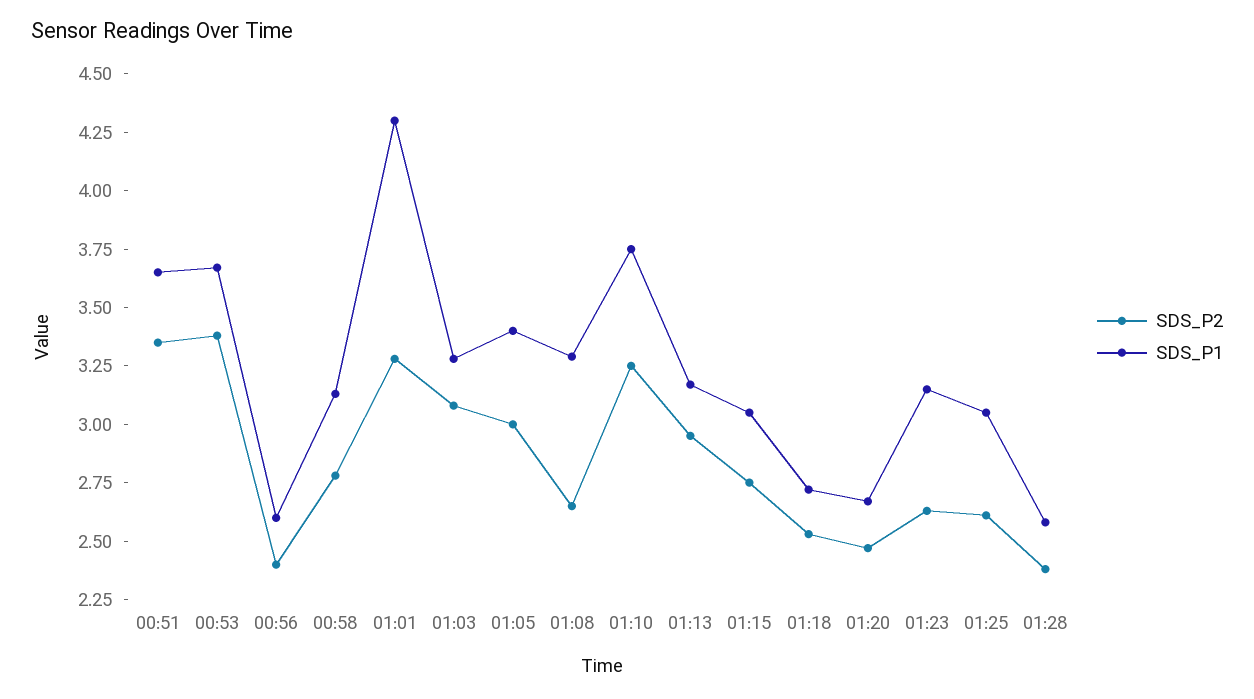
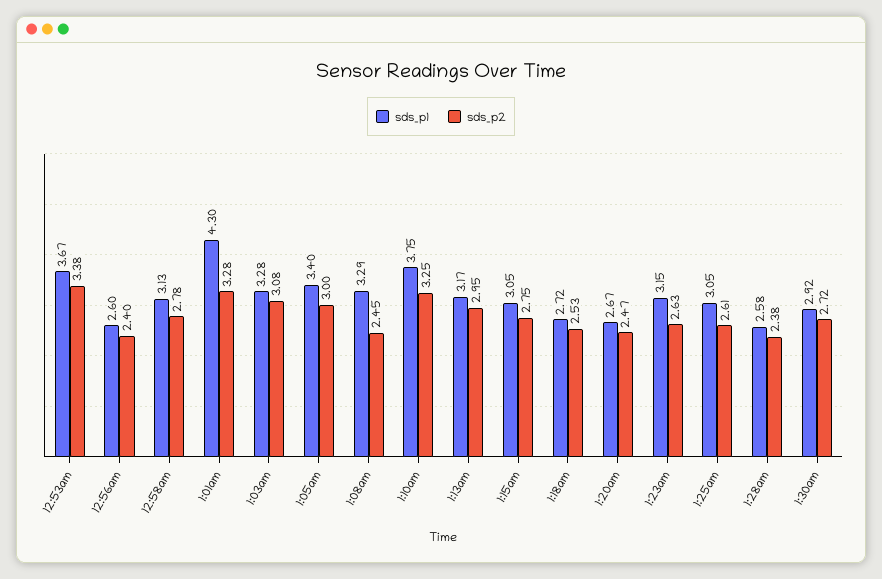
SDS_P2, 00:51: 3.35 -> none
SDS_P1, 00:51: 3.65 -> none
SDS_P2, 01:08: 2.65 -> 2.45
SDS_P1, 1:30am: none -> 2.92
SDS_P2, 1:30am: none -> 2.72

